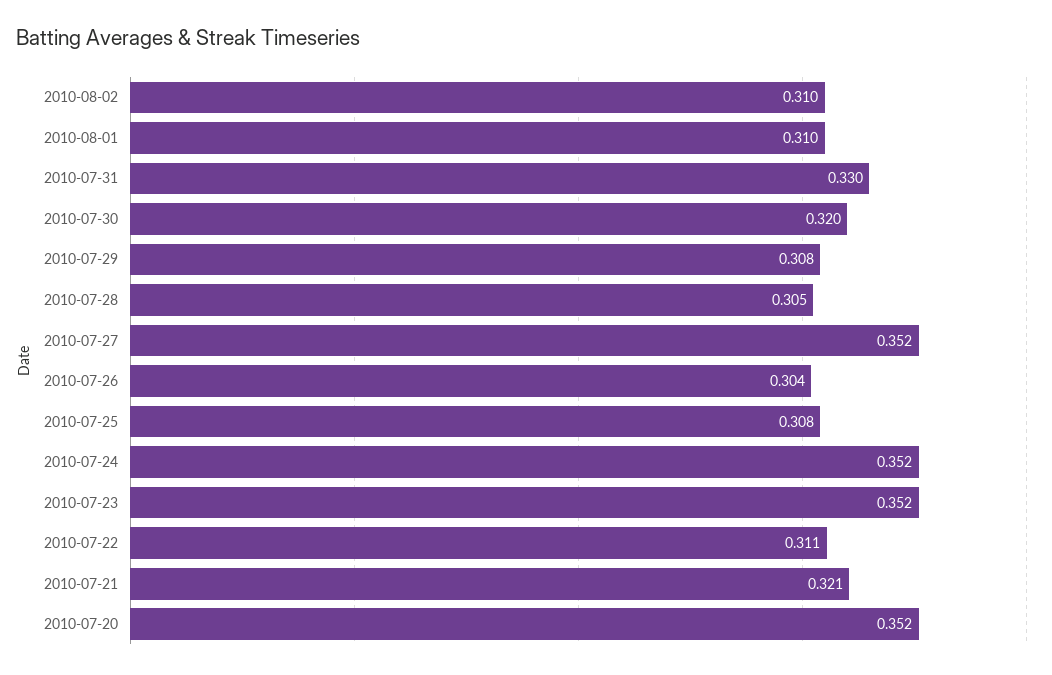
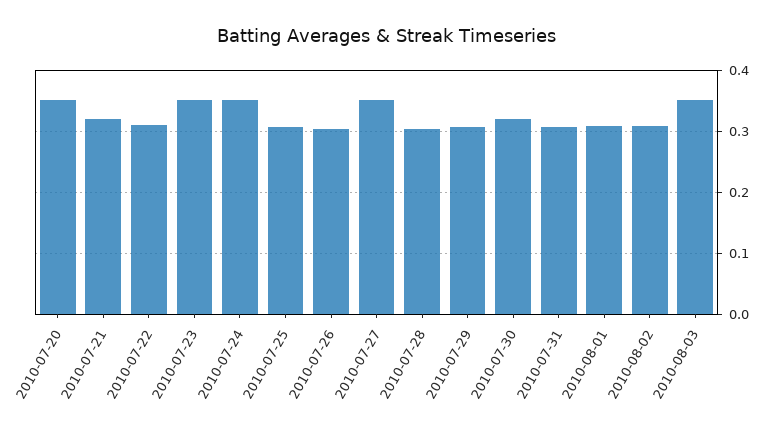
2010-07-31: 0.33 -> 0.31
2010-08-03: none -> 0.35

